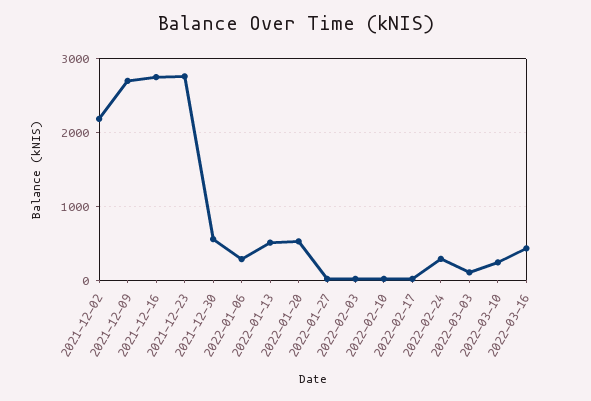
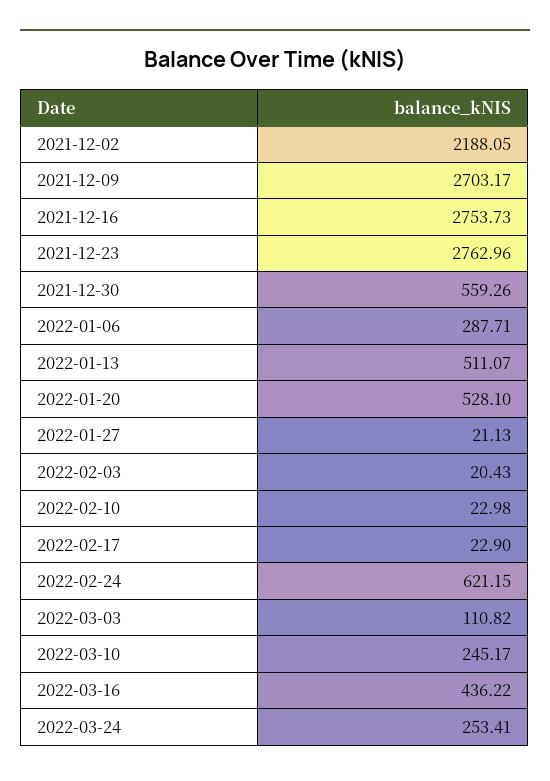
2022-02-24: 300 -> 621.15
2022-03-24: none -> 253.41

